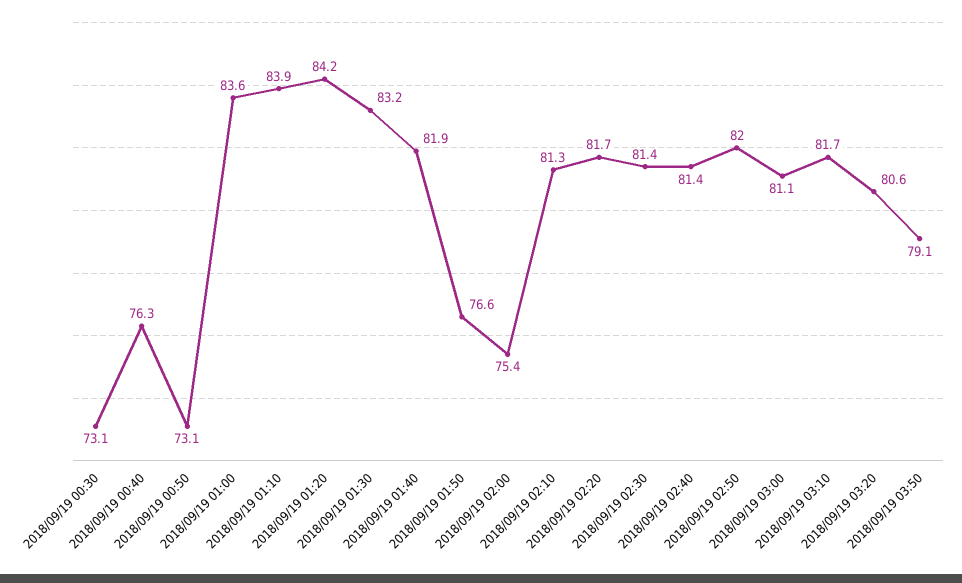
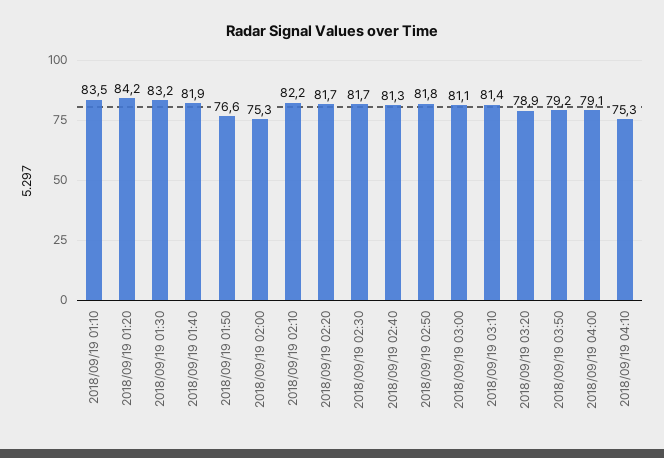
2018/09/19 00:30: 73.1 -> none
2018/09/19 00:40: 76.3 -> none
2018/09/19 00:50: 73.1 -> none
2018/09/19 01:00: 83.6 -> none
2018/09/19 01:10: 83.9 -> 83.5
2018/09/19 02:00: 75.4 -> 75.3
2018/09/19 02:10: 81.3 -> 82.2
2018/09/19 02:30: 81.4 -> 81.7
2018/09/19 02:40: 81.4 -> 81.3
2018/09/19 02:50: 82 -> 81.8
2018/09/19 03:10: 81.7 -> 81.4
2018/09/19 03:20: 80.6 -> 78.9
2018/09/19 03:50: 79.1 -> 79.2
2018/09/19 04:00: none -> 79.1
2018/09/19 04:10: none -> 75.3

